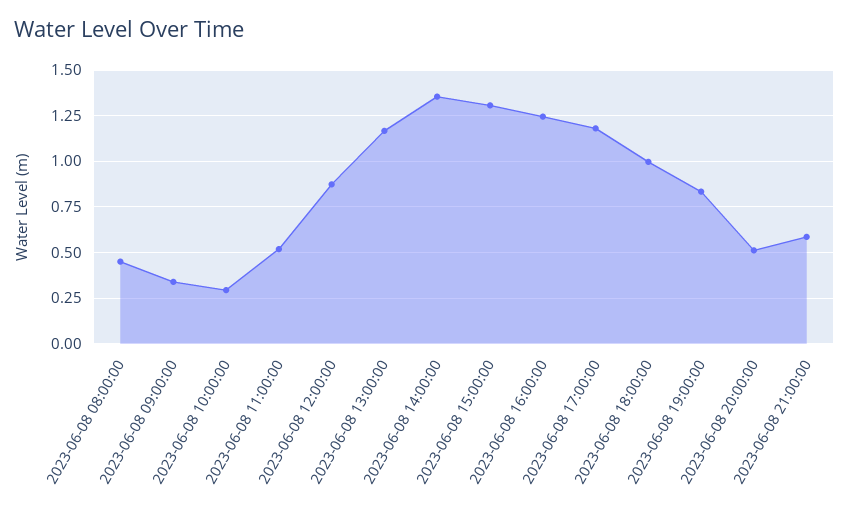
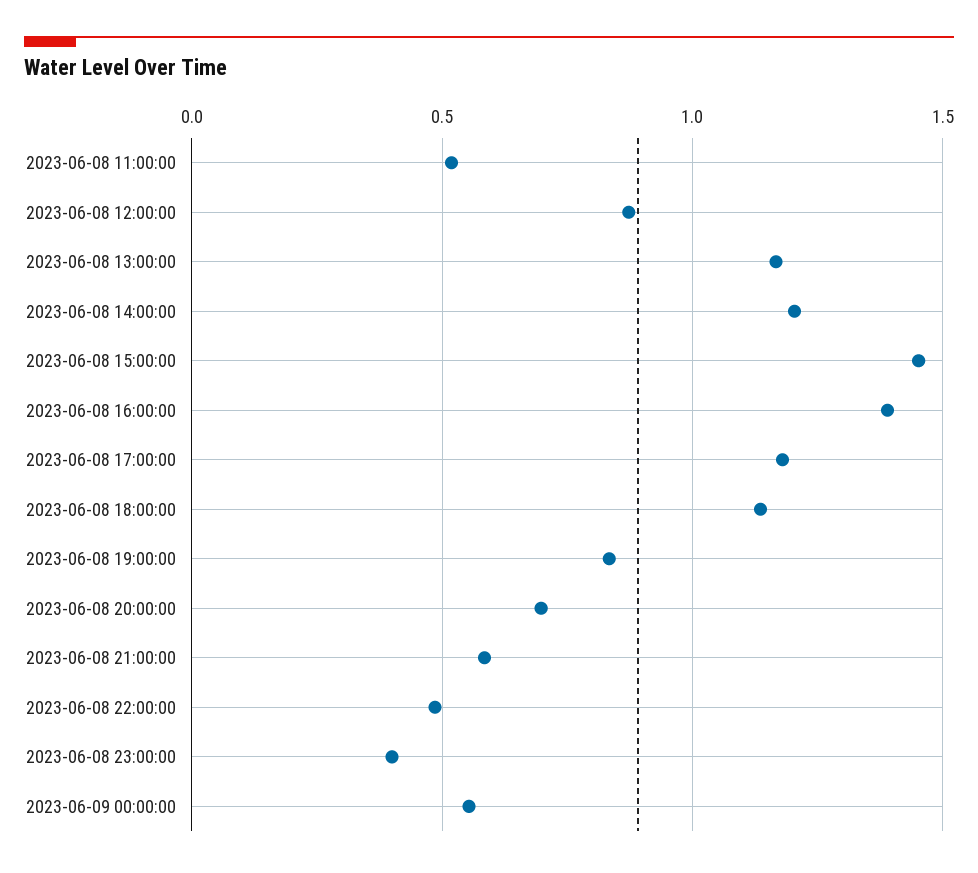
2023-06-08 08:00:00: 0.45 -> none
2023-06-08 09:00:00: 0.35 -> none
2023-06-08 10:00:00: 0.3 -> none
2023-06-08 14:00:00: 1.35 -> 1.2
2023-06-08 15:00:00: 1.3 -> 1.45
2023-06-08 16:00:00: 1.25 -> 1.4
2023-06-08 18:00:00: 1 -> 1.15
2023-06-08 20:00:00: 0.5 -> 0.7
2023-06-08 22:00:00: none -> 0.5
2023-06-08 23:00:00: none -> 0.4
2023-06-09 00:00:00: none -> 0.55

